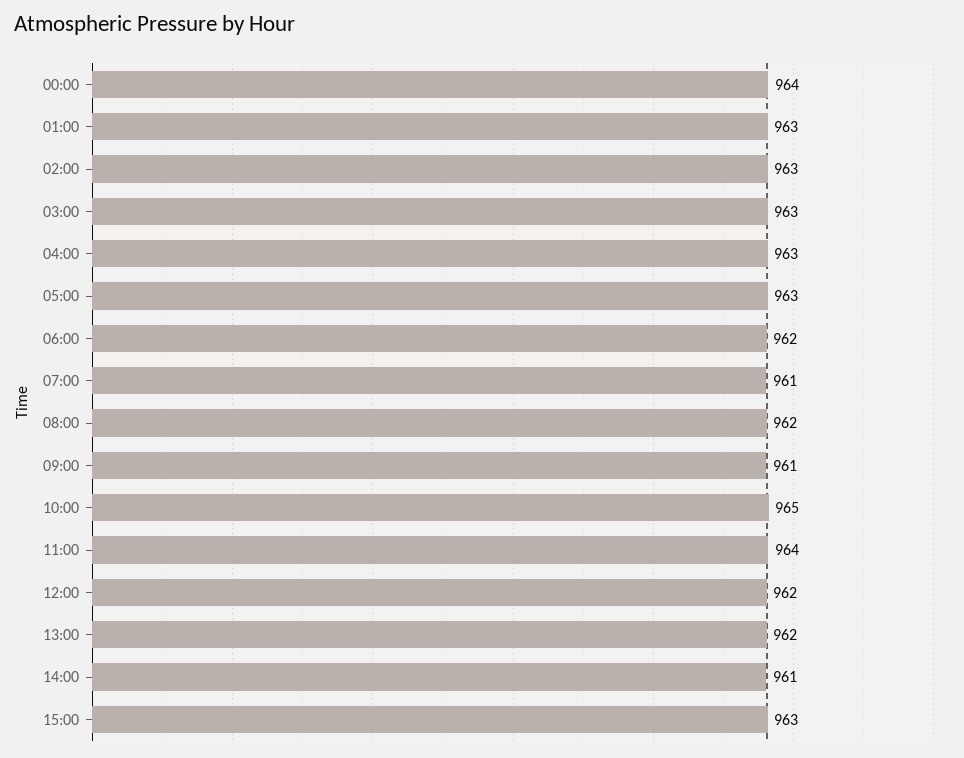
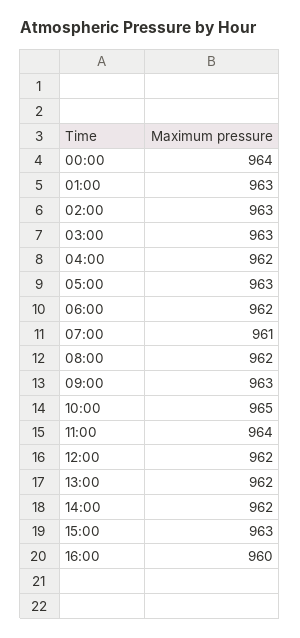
04:00: 963 -> 962
09:00: 961 -> 963
14:00: 961 -> 962
16:00: none -> 960

